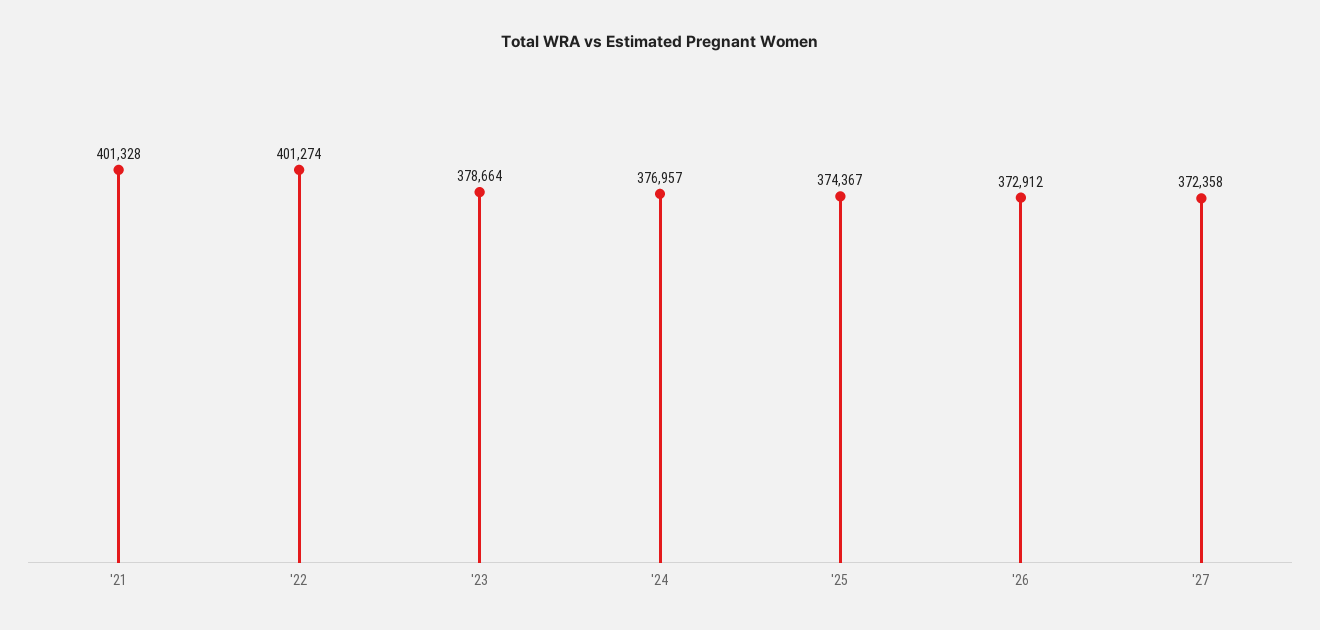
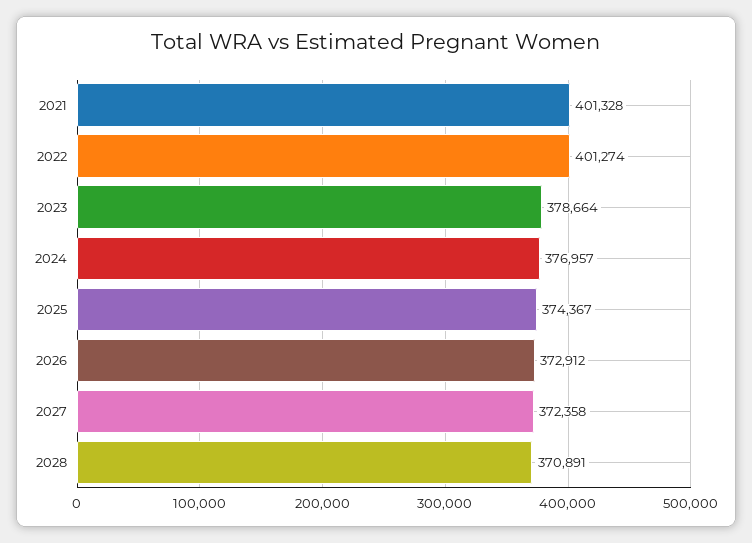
2028: none -> 370891

